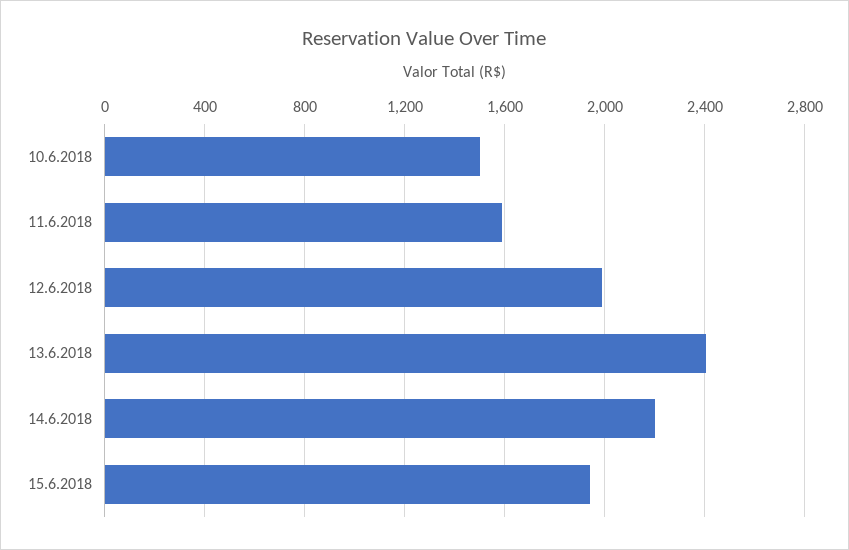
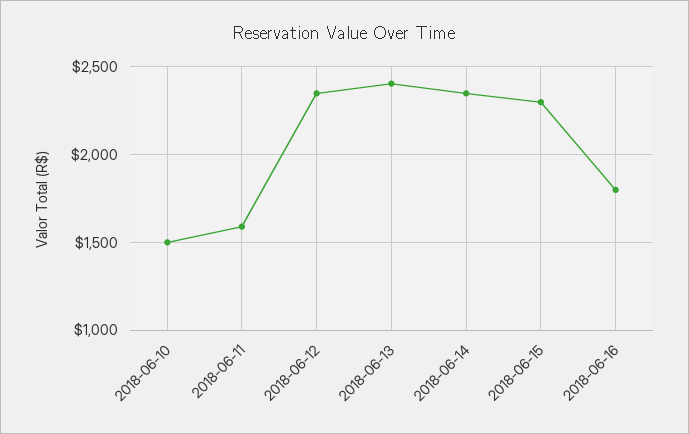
12.6.2018: 2000 -> 2350
14.6.2018: 2200 -> 2350
15.6.2018: 1950 -> 2300
2018-06-16: none -> 1800

